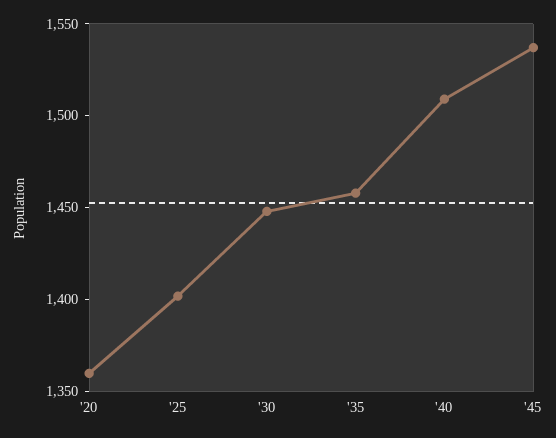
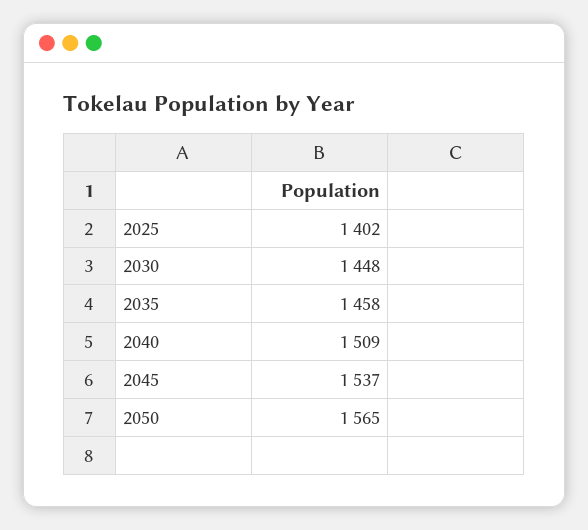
'20: 1360 -> none
2050: none -> 1565

